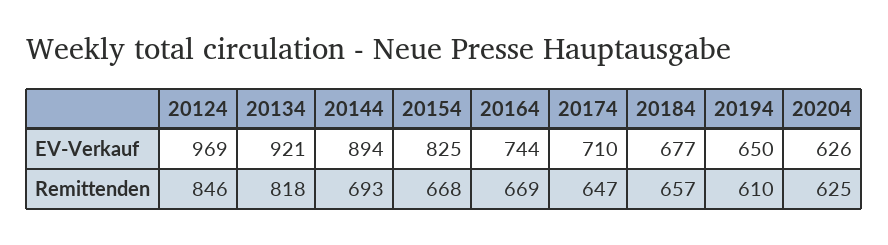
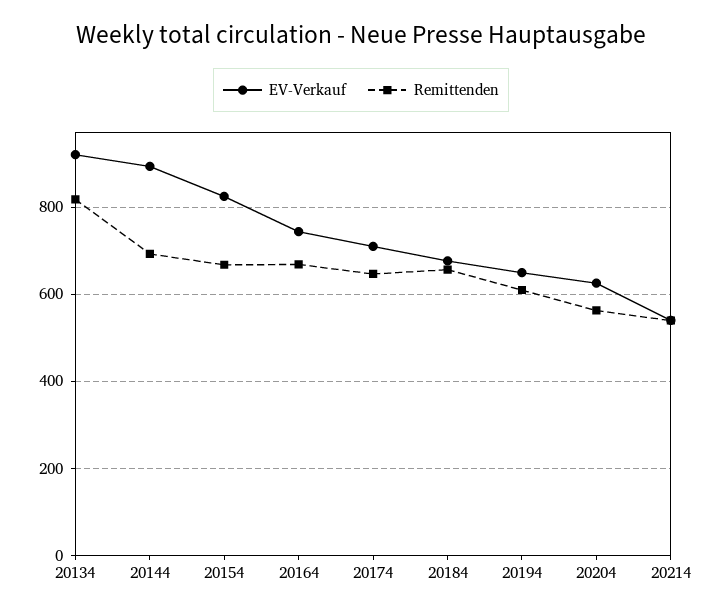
EV-Verkauf, 20124: 969 -> none
Remittenden, 20124: 846 -> none
Remittenden, 20204: 625 -> 560
EV-Verkauf, 20214: none -> 540
Remittenden, 20214: none -> 540

